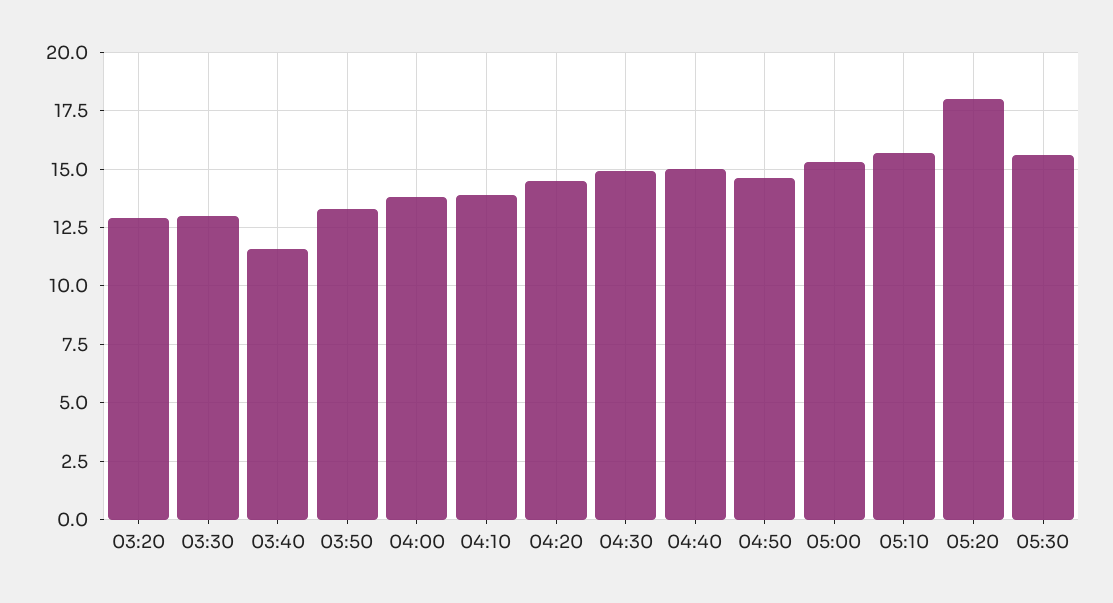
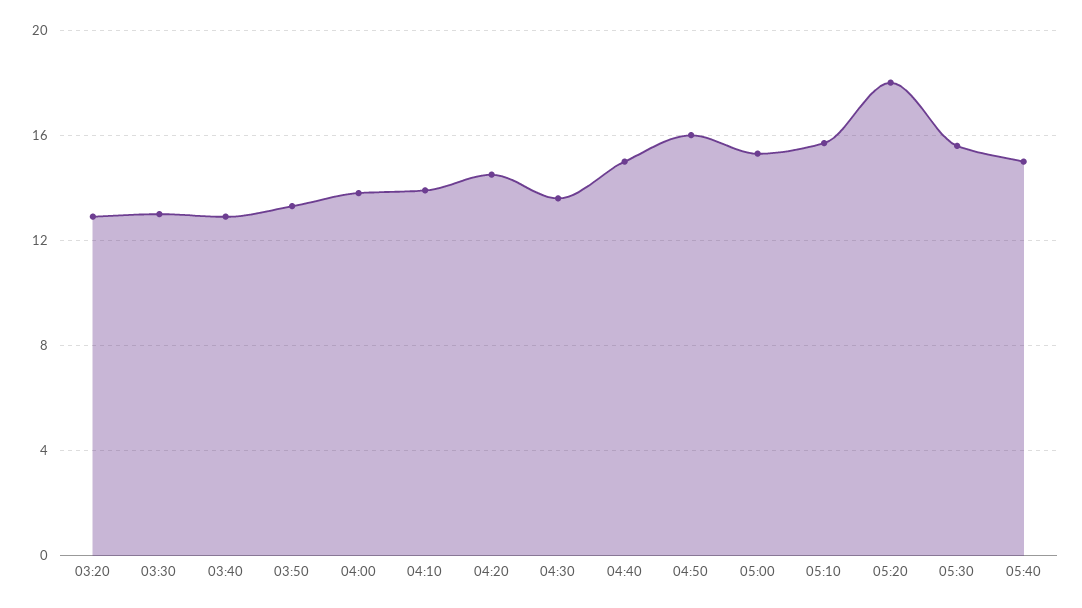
03:40: 11.5 -> 13
04:30: 15 -> 13.5
04:50: 14.5 -> 16
05:40: none -> 15

